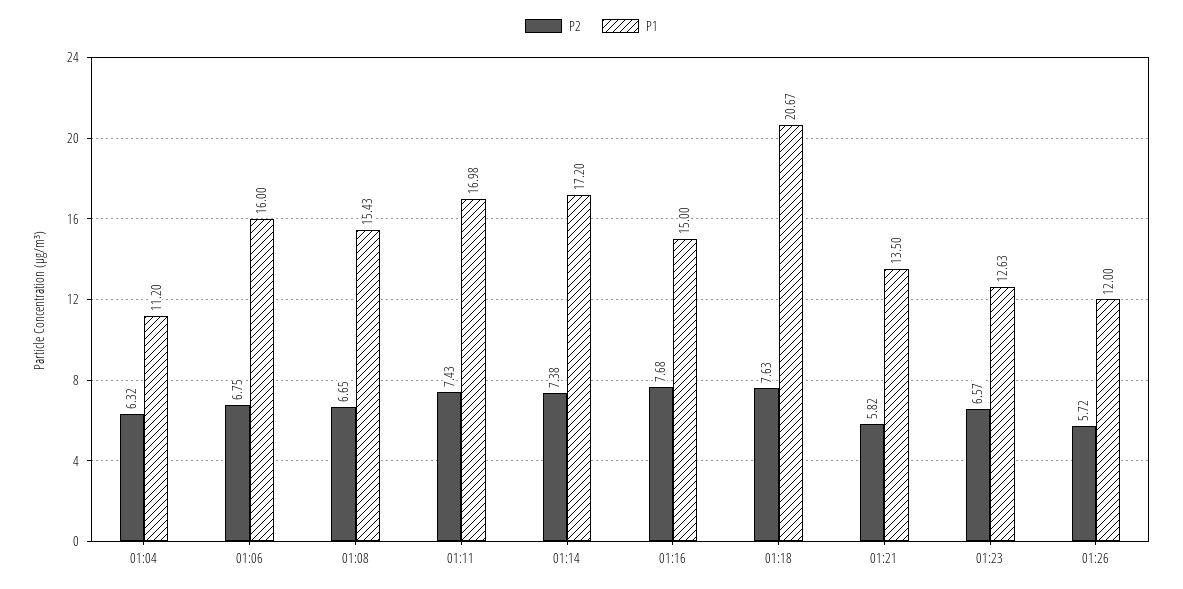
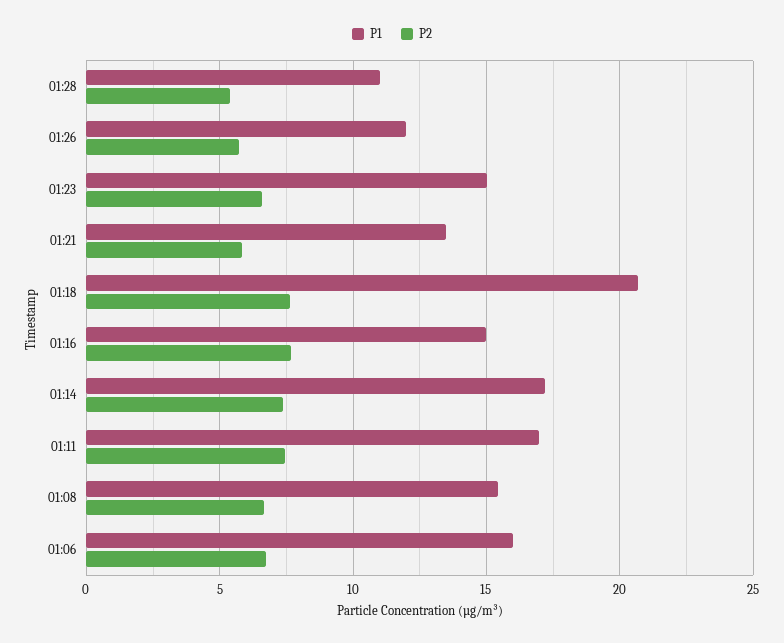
P2, 01:04: 6.32 -> none
P1, 01:04: 11.2 -> none
P1, 01:23: 12.63 -> 15
P1, 01:28: none -> 11
P2, 01:28: none -> 5.5

